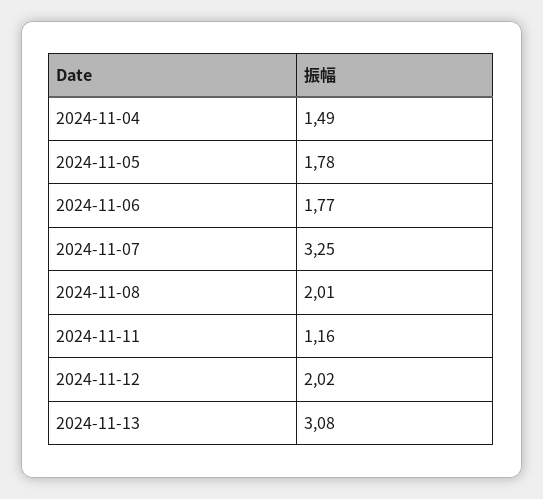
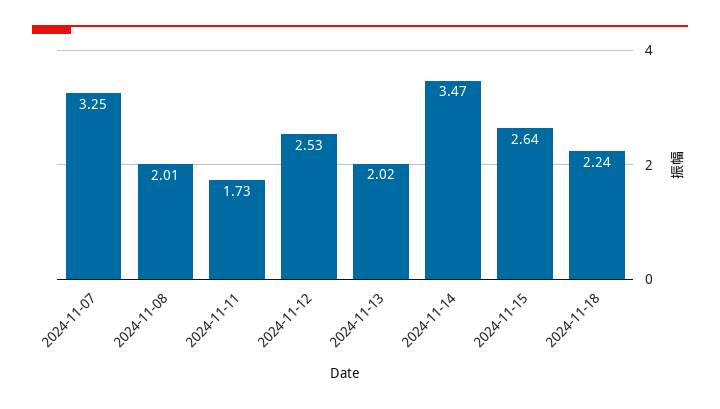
2024-11-04: 1.49 -> none
2024-11-05: 1.78 -> none
2024-11-06: 1.77 -> none
2024-11-11: 1.16 -> 1.73
2024-11-12: 2.02 -> 2.53
2024-11-13: 3.08 -> 2.02
2024-11-14: none -> 3.47
2024-11-15: none -> 2.64
2024-11-18: none -> 2.24

